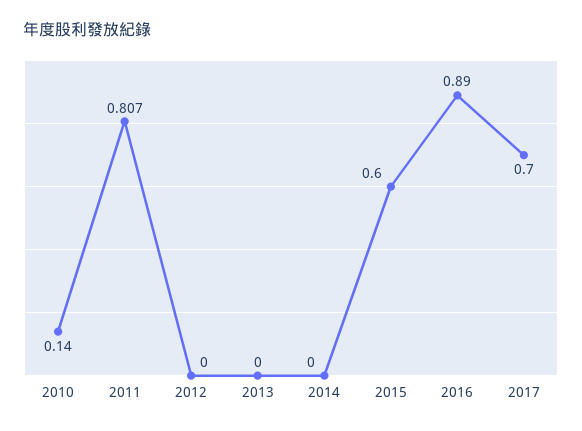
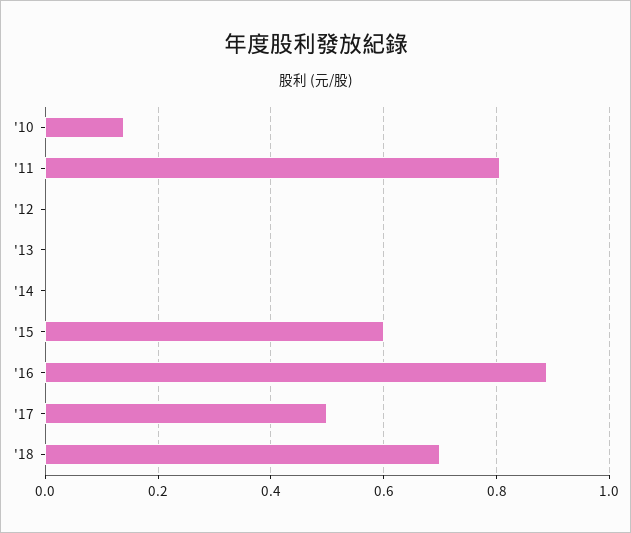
2017: 0.7 -> 0.5
'18: none -> 0.7

